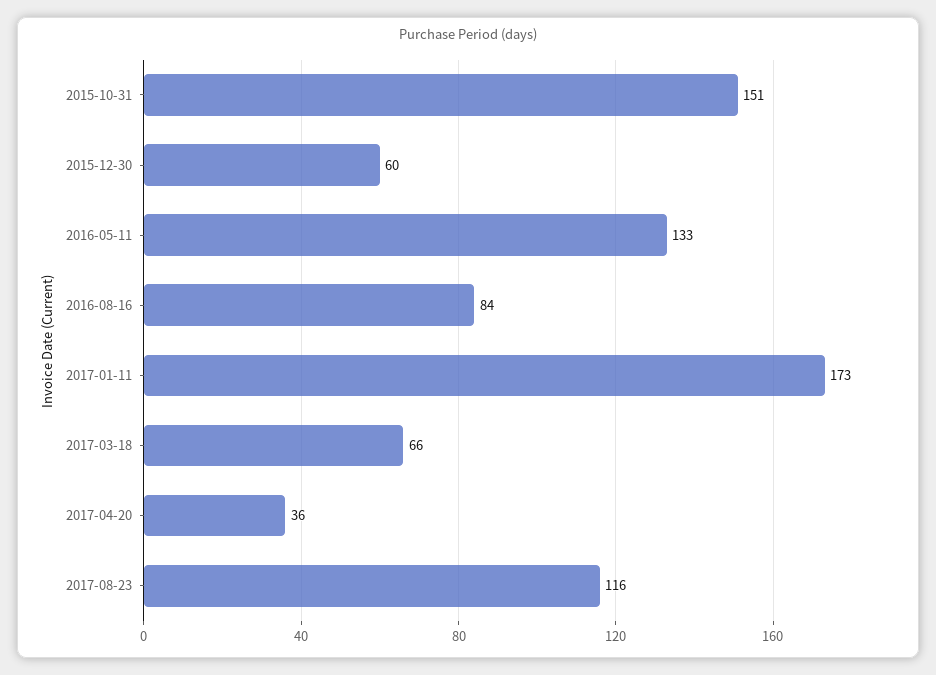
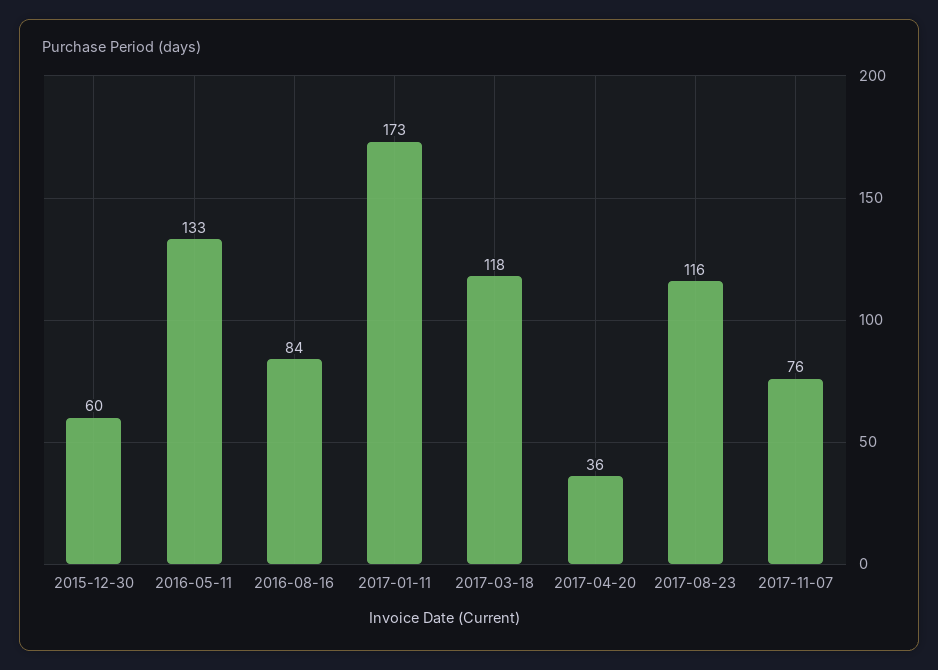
2015-10-31: 151 -> none
2017-03-18: 66 -> 118
2017-11-07: none -> 76

